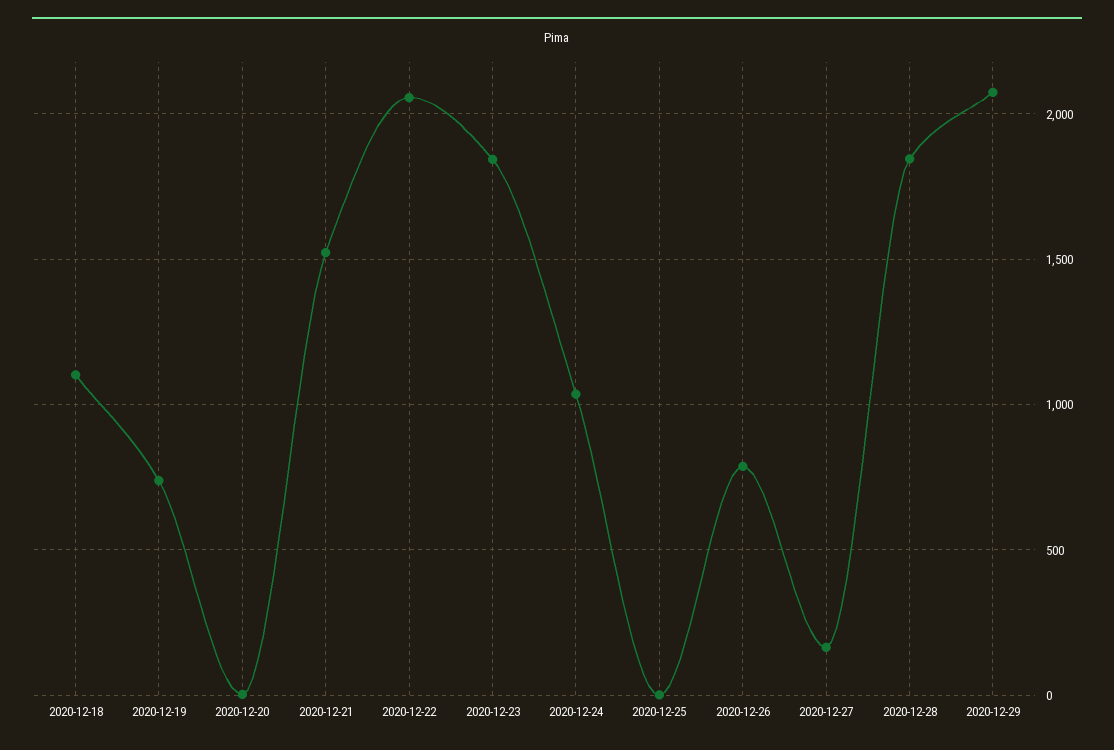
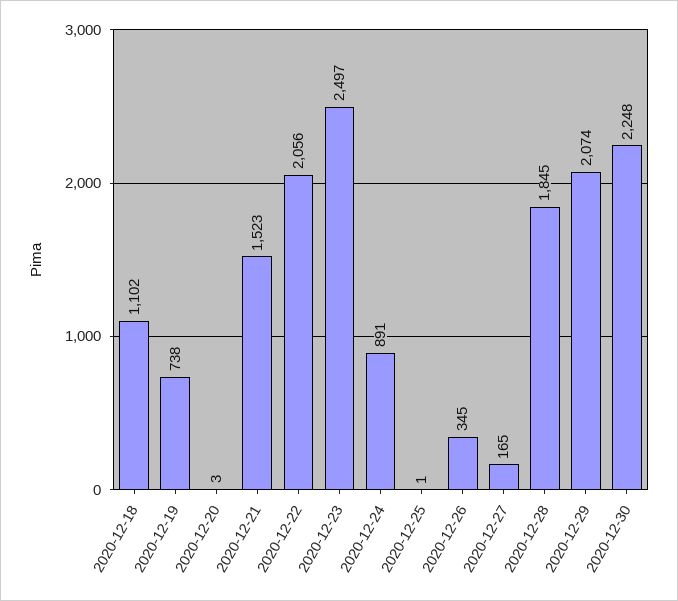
2020-12-23: 1850 -> 2497
2020-12-24: 1050 -> 891
2020-12-26: 800 -> 345
2020-12-30: none -> 2248

